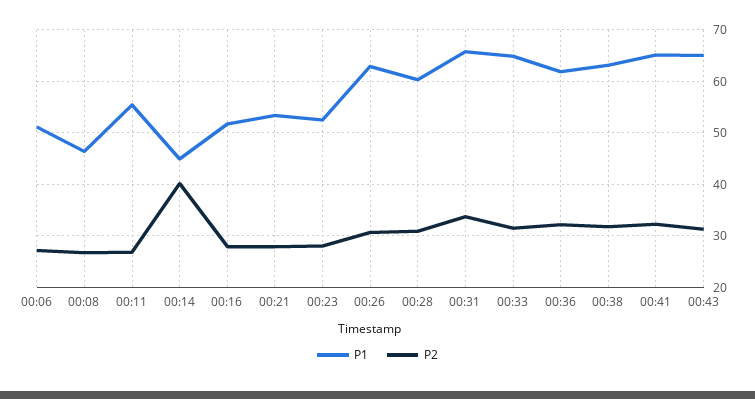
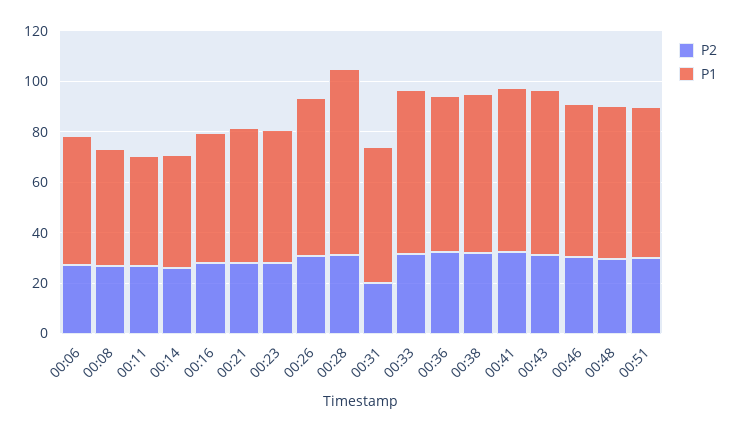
P1, 00:11: 56 -> 45
P2, 00:14: 40 -> 25
P1, 00:28: 60 -> 75
P1, 00:31: 66 -> 55
P2, 00:31: 34 -> 20
P2, 00:46: none -> 30
P1, 00:46: none -> 60
P2, 00:48: none -> 30
P1, 00:48: none -> 60
P2, 00:51: none -> 30
P1, 00:51: none -> 60

